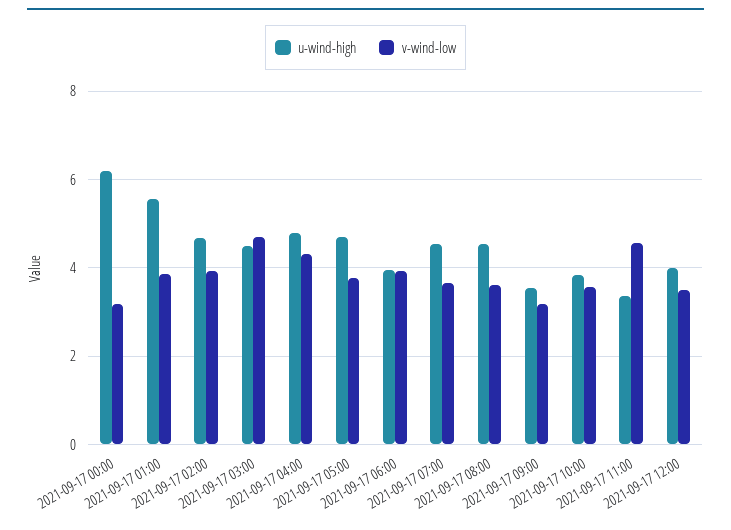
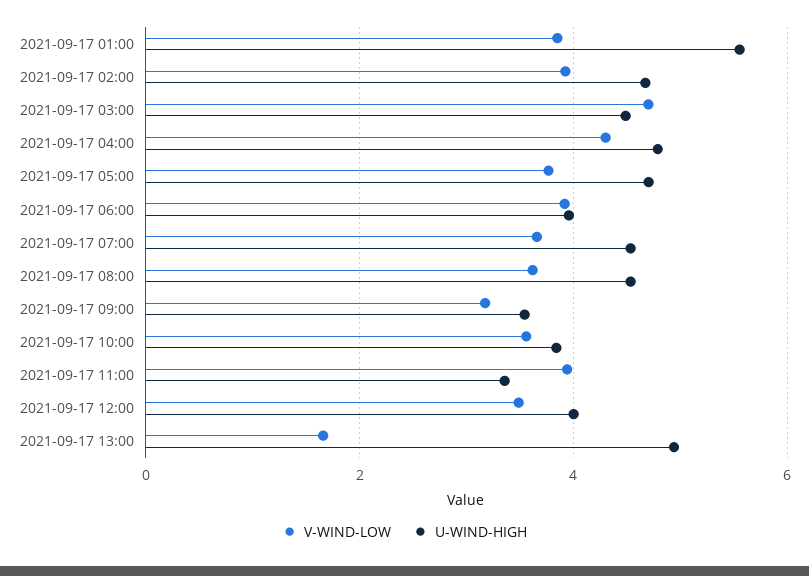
u-wind-high, 2021-09-17 00:00: 6.2 -> none
v-wind-low, 2021-09-17 00:00: 3.2 -> none
v-wind-low, 2021-09-17 11:00: 4.6 -> 4
v-wind-low, 2021-09-17 13:00: none -> 1.6
u-wind-high, 2021-09-17 13:00: none -> 5

